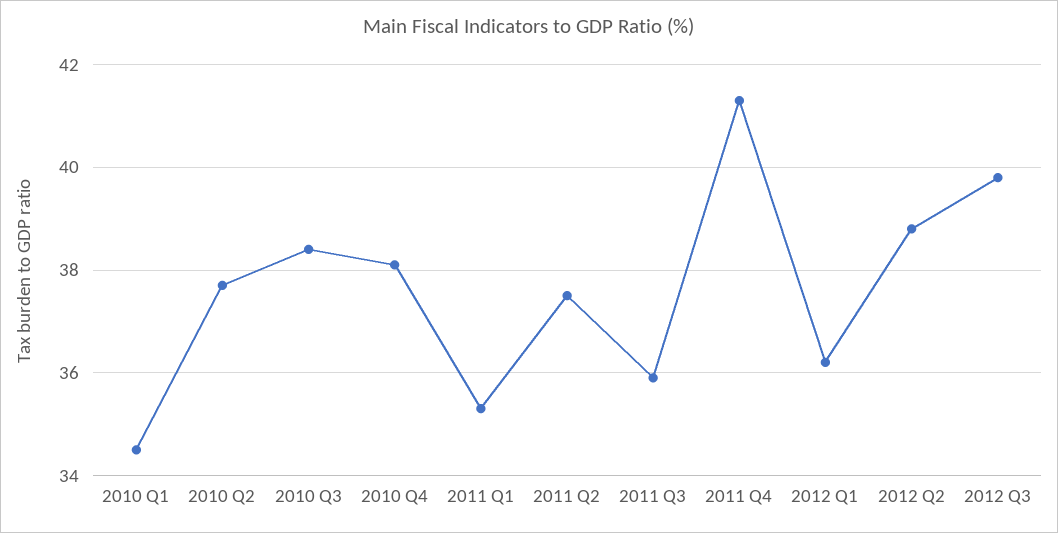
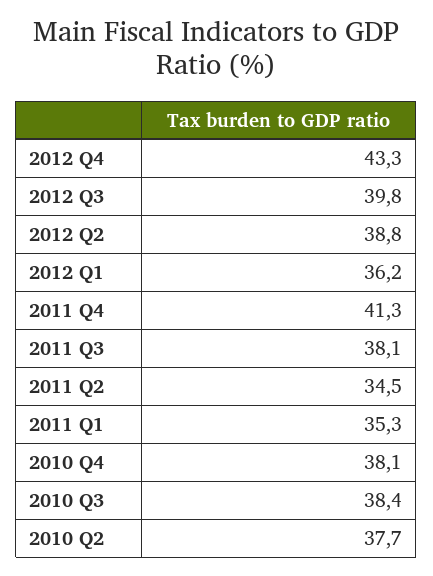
2010 Q1: 34.5 -> none
2011 Q2: 37.5 -> 34.5
2011 Q3: 36 -> 38.1
2012 Q4: none -> 43.3

